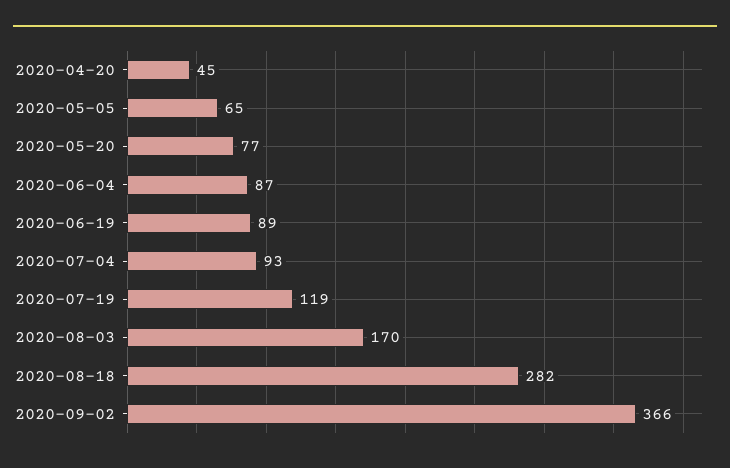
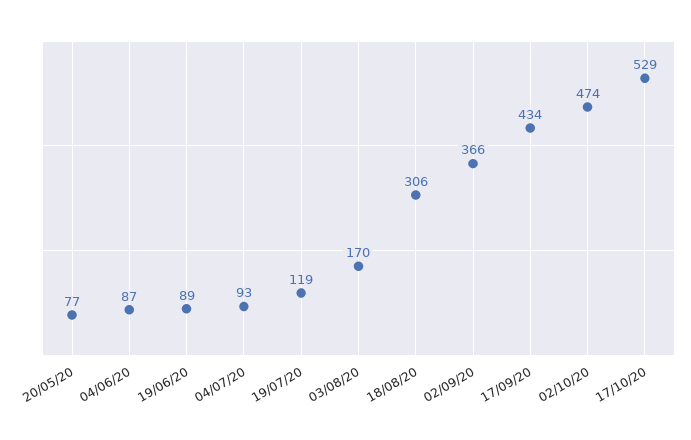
2020-04-20: 45 -> none
2020-05-05: 65 -> none
2020-08-18: 282 -> 306
17/09/20: none -> 434
02/10/20: none -> 474
17/10/20: none -> 529

